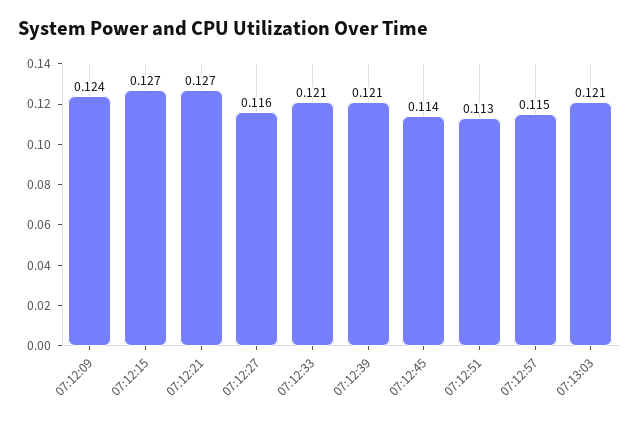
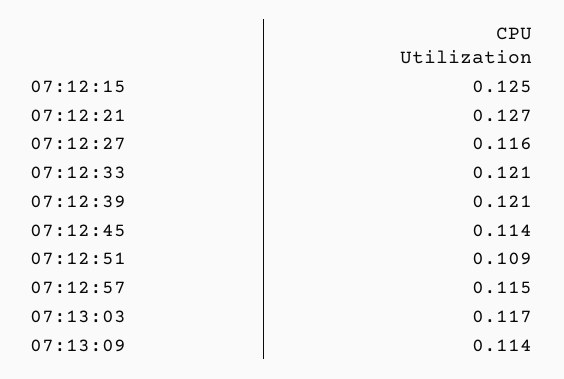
07:12:09: 0.124 -> none
07:12:15: 0.127 -> 0.125
07:12:51: 0.113 -> 0.109
07:13:03: 0.121 -> 0.117
07:13:09: none -> 0.114

